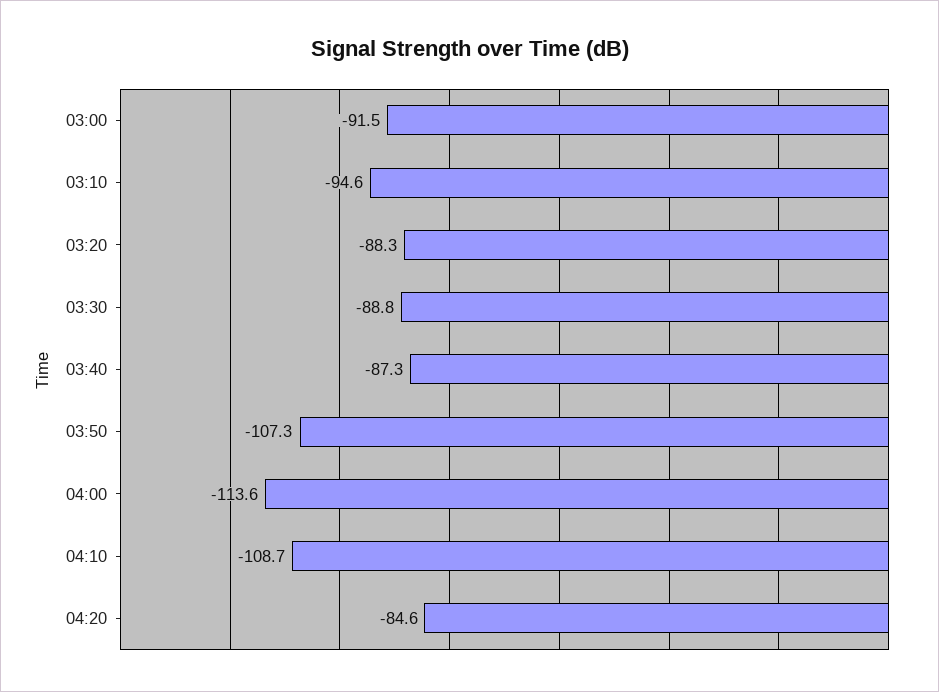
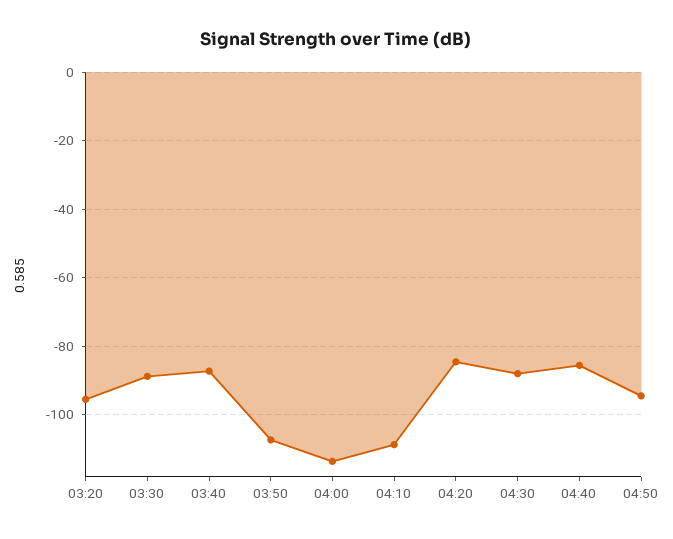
03:00: -91.5 -> none
03:10: -94.6 -> none
03:20: -88.3 -> -96
04:30: none -> -88
04:40: none -> -86
04:50: none -> -94

